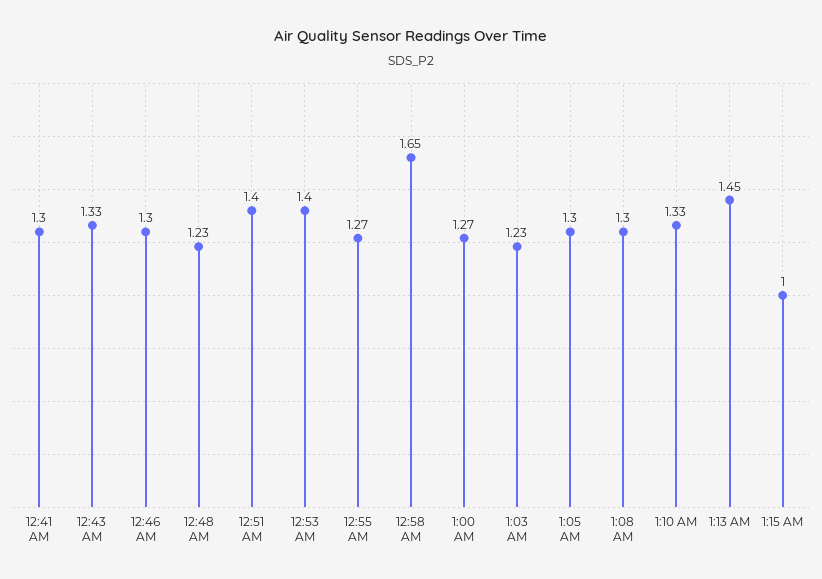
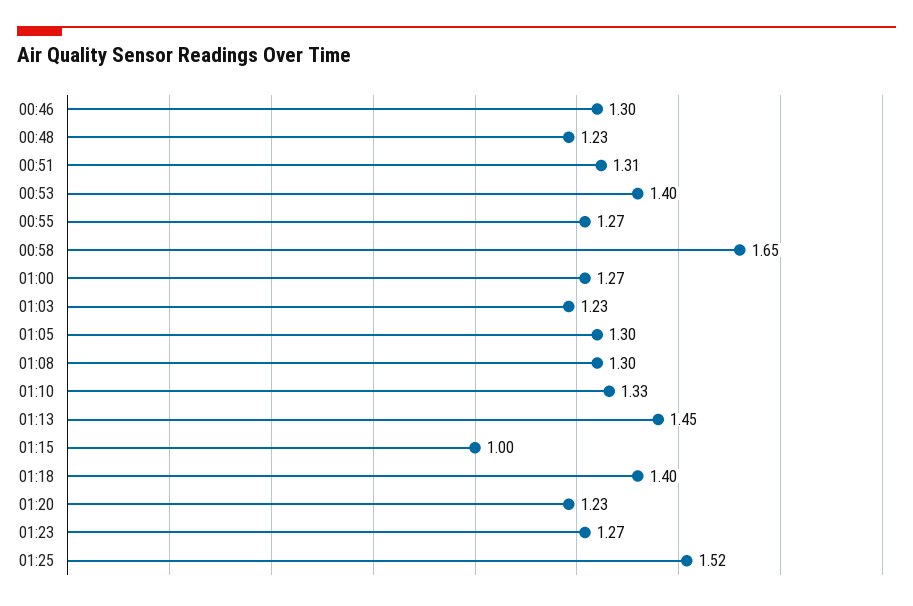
12:41 AM: 1.3 -> none
12:43 AM: 1.33 -> none
12:51 AM: 1.4 -> 1.31
01:18: none -> 1.4
01:20: none -> 1.23
01:23: none -> 1.27
01:25: none -> 1.52

